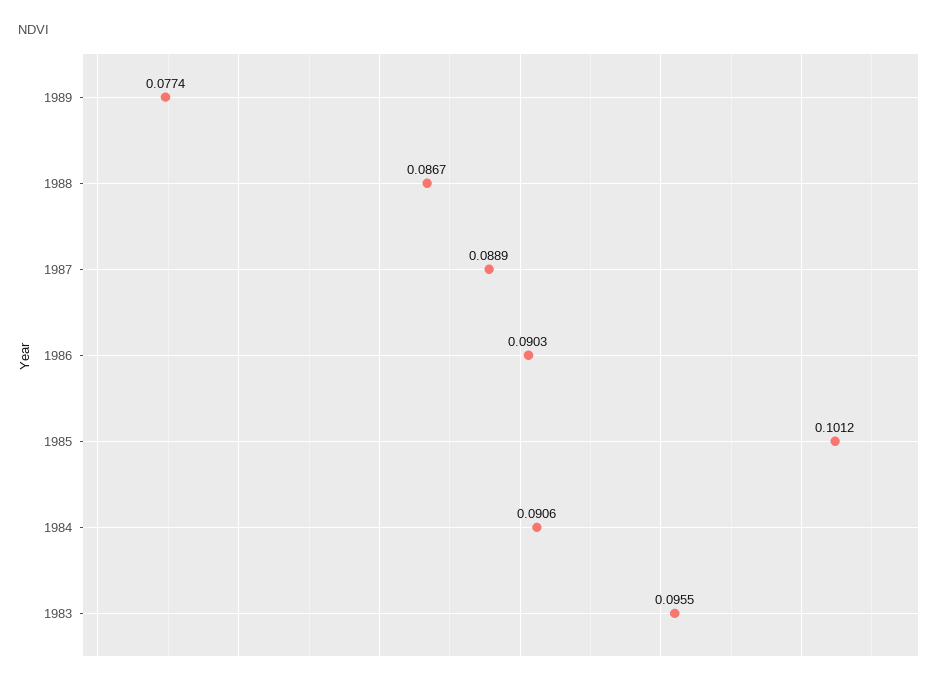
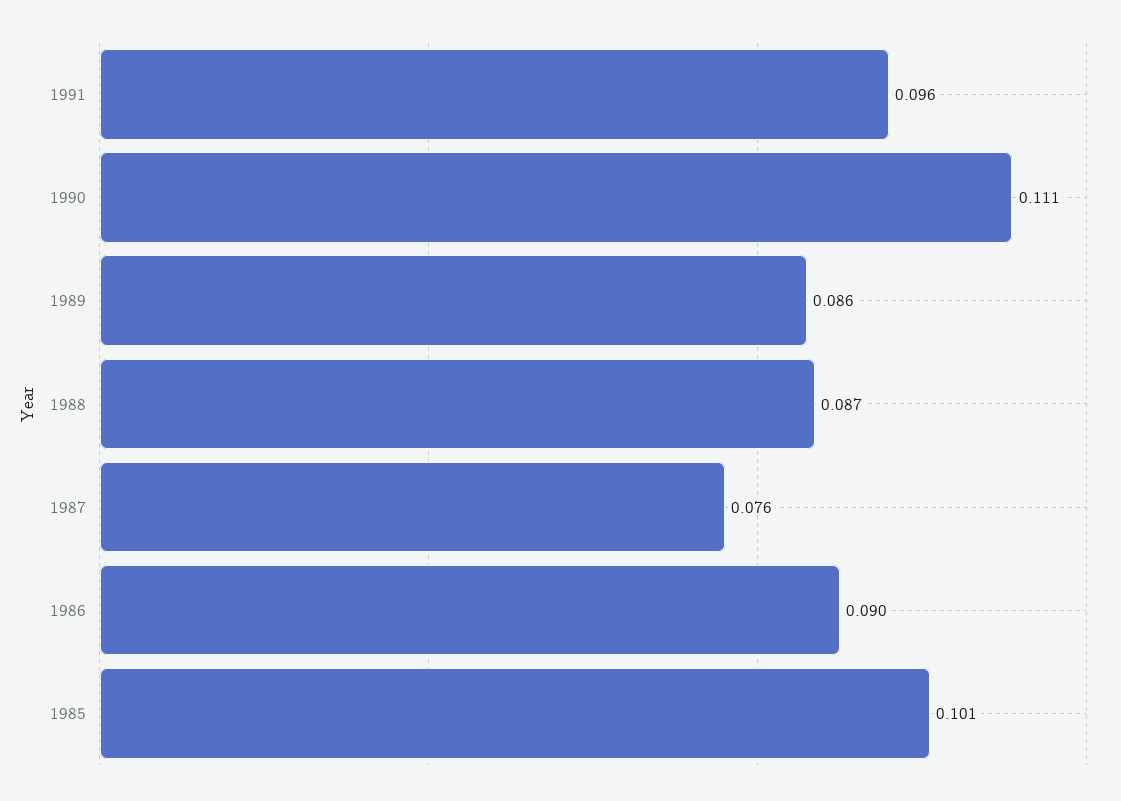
1989: 0.0774 -> 0.086
1987: 0.0889 -> 0.076
1984: 0.0906 -> none
1983: 0.0955 -> none
1991: none -> 0.096
1990: none -> 0.111

